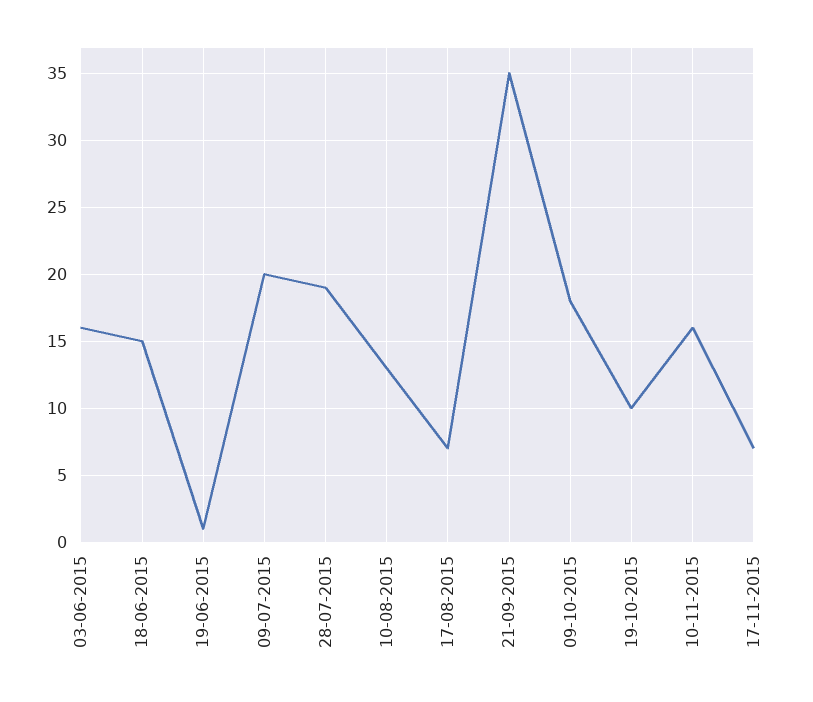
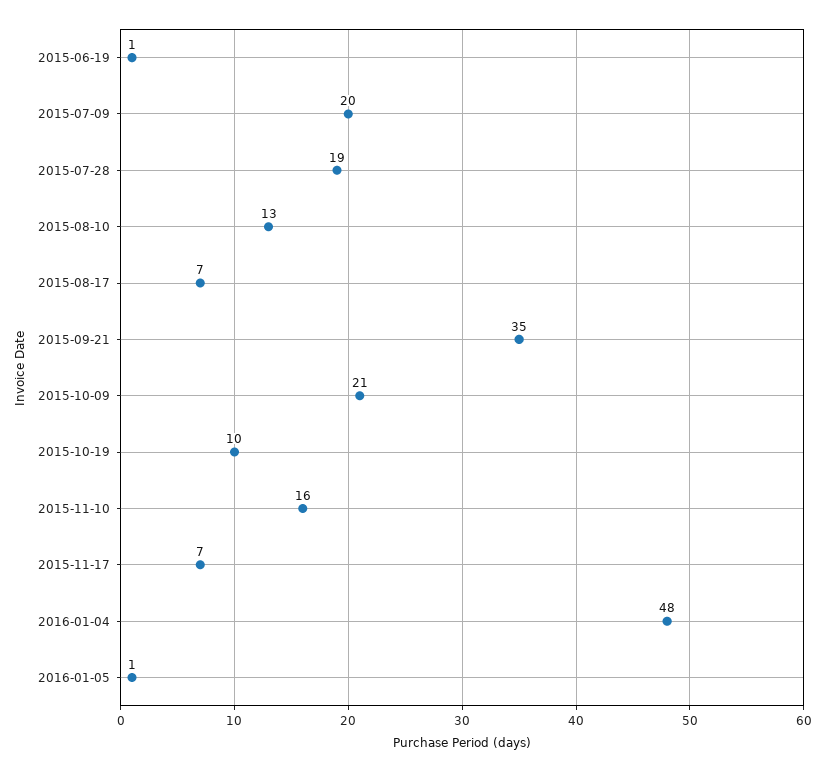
03-06-2015: 16 -> none
18-06-2015: 15 -> none
09-10-2015: 18 -> 21
2016-01-04: none -> 48
2016-01-05: none -> 1

